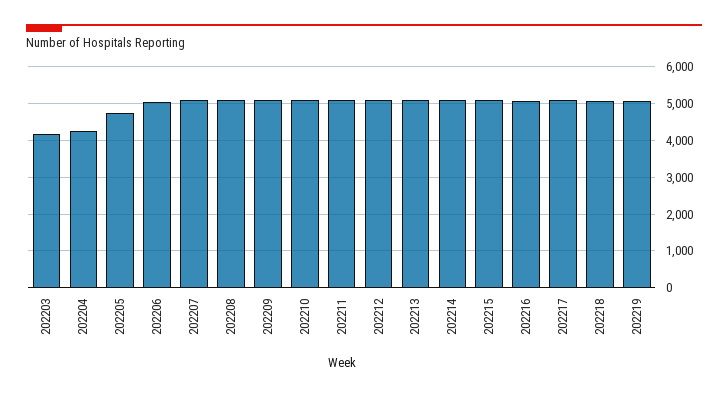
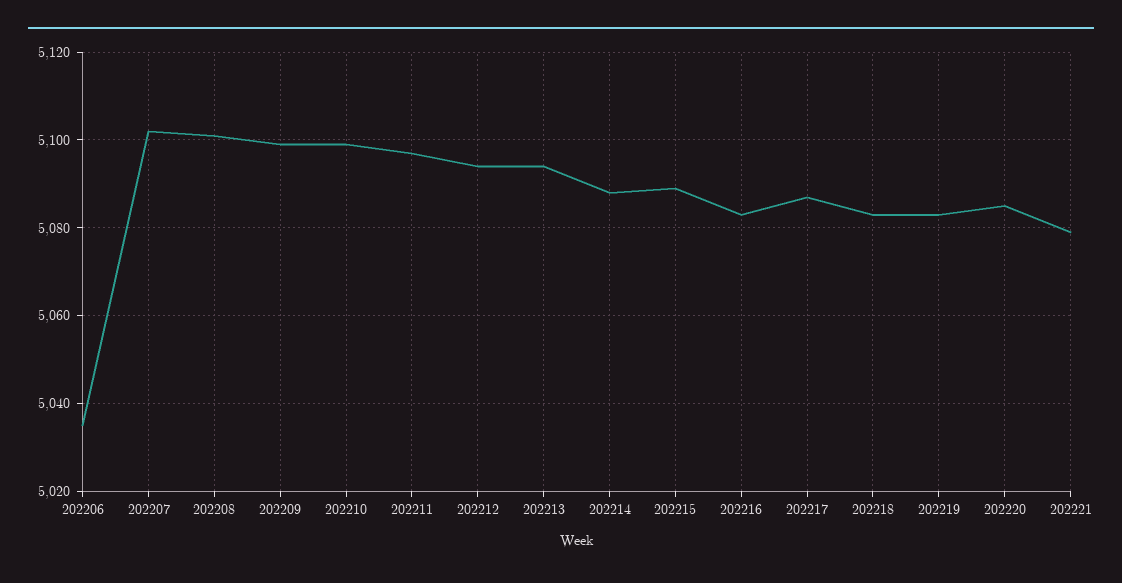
202203: 4200 -> none
202204: 4200 -> none
202205: 4800 -> none
202220: none -> 5085
202221: none -> 5080

